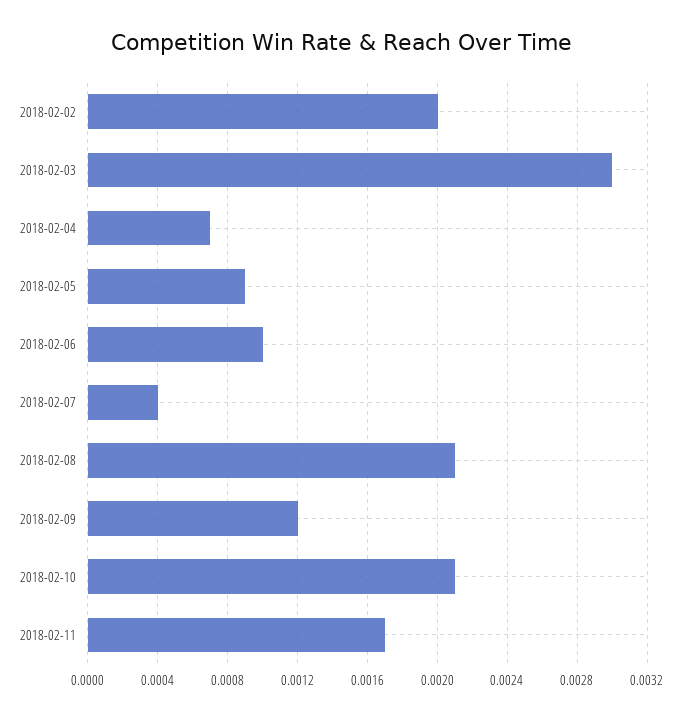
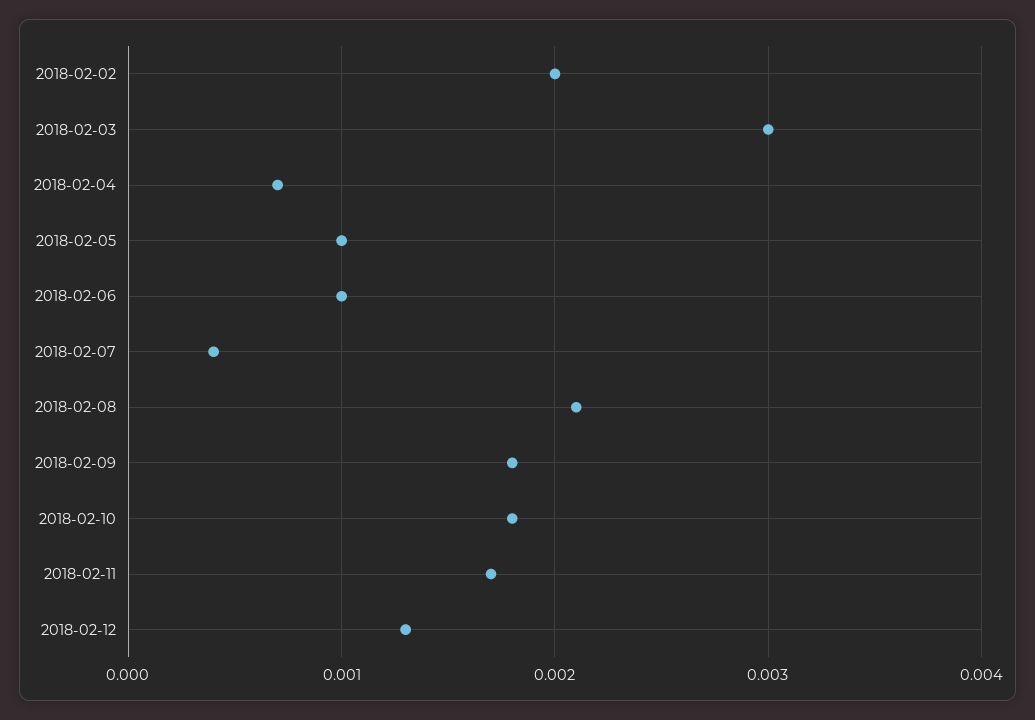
2018-02-05: 0.0009 -> 0.001
2018-02-09: 0.0012 -> 0.0018
2018-02-10: 0.0021 -> 0.0018
2018-02-12: none -> 0.0013

